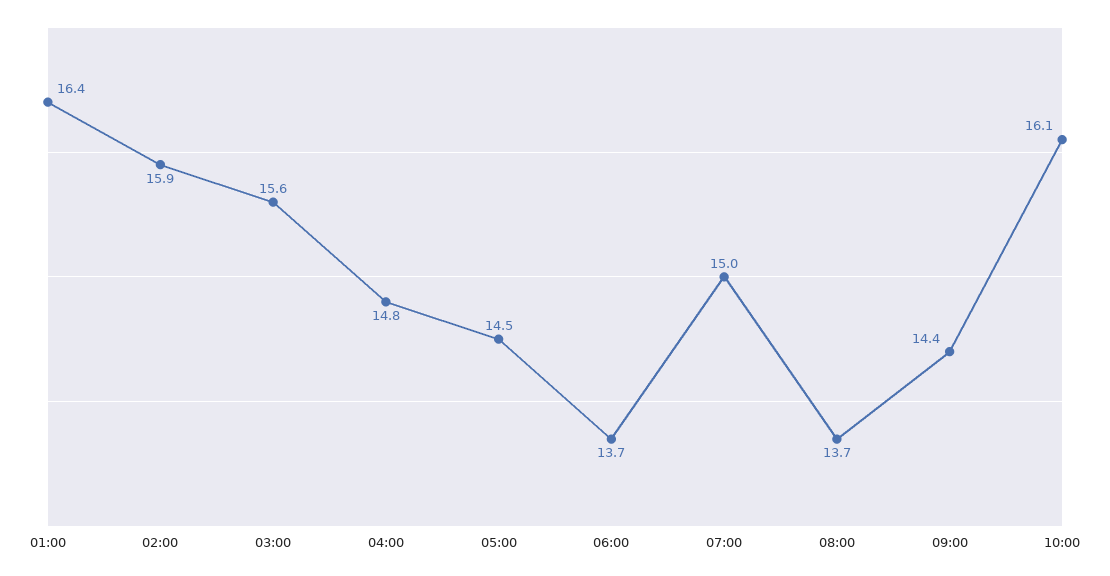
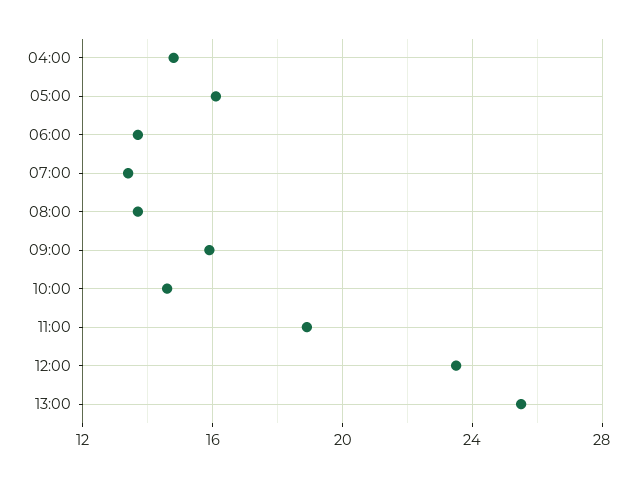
01:00: 16.4 -> none
02:00: 15.9 -> none
03:00: 15.6 -> none
05:00: 14.5 -> 16
07:00: 15 -> 13.5
09:00: 14.4 -> 16
10:00: 16.1 -> 14.5
11:00: none -> 19
12:00: none -> 23.5
13:00: none -> 25.5

